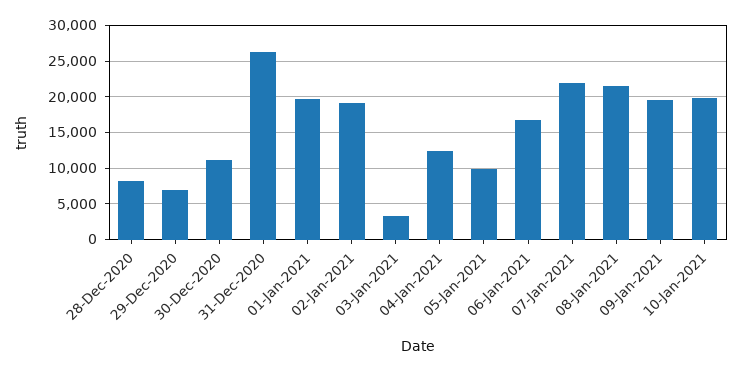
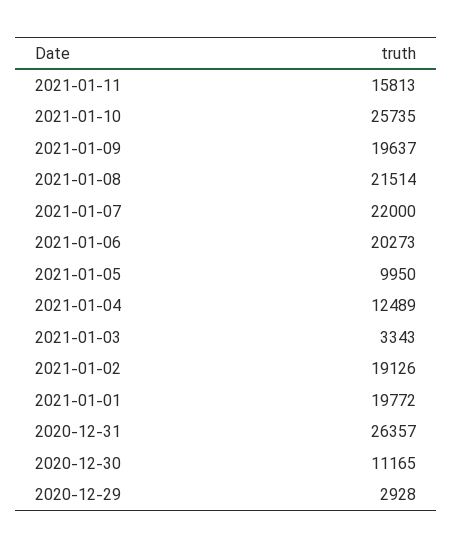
28-Dec-2020: 8000 -> none
29-Dec-2020: 7000 -> 2928
06-Jan-2021: 17000 -> 20273
10-Jan-2021: 20000 -> 25735
2021-01-11: none -> 15813

